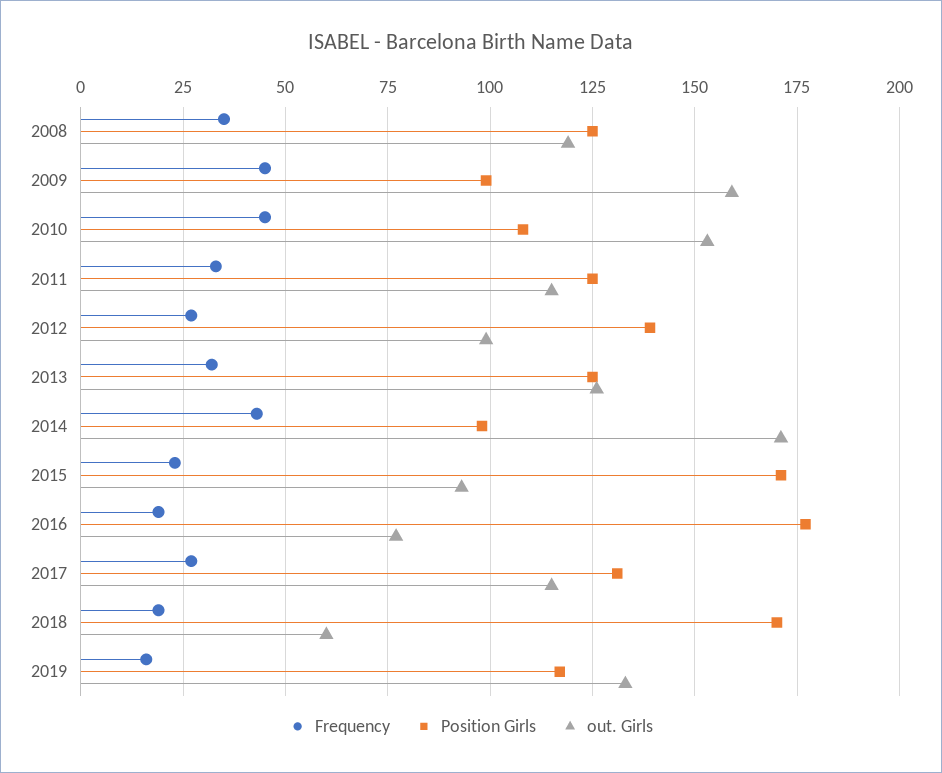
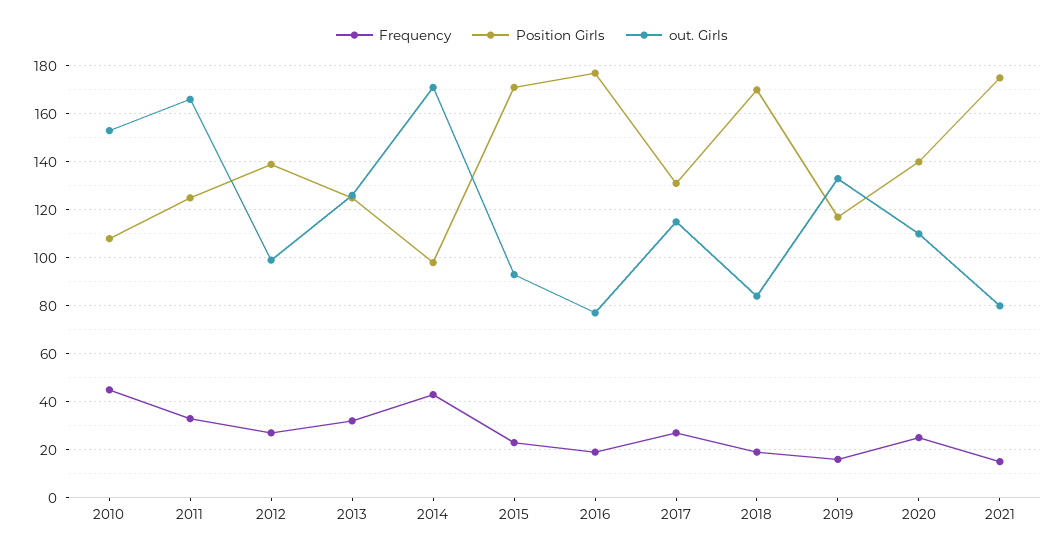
Frequency, 2008: 35 -> none
Position Girls, 2008: 125 -> none
out. Girls, 2008: 120 -> none
Frequency, 2009: 45 -> none
Position Girls, 2009: 100 -> none
out. Girls, 2009: 160 -> none
out. Girls, 2011: 115 -> 165
out. Girls, 2018: 60 -> 85
Frequency, 2020: none -> 25
Position Girls, 2020: none -> 140
out. Girls, 2020: none -> 110
Frequency, 2021: none -> 15
Position Girls, 2021: none -> 175
out. Girls, 2021: none -> 80

